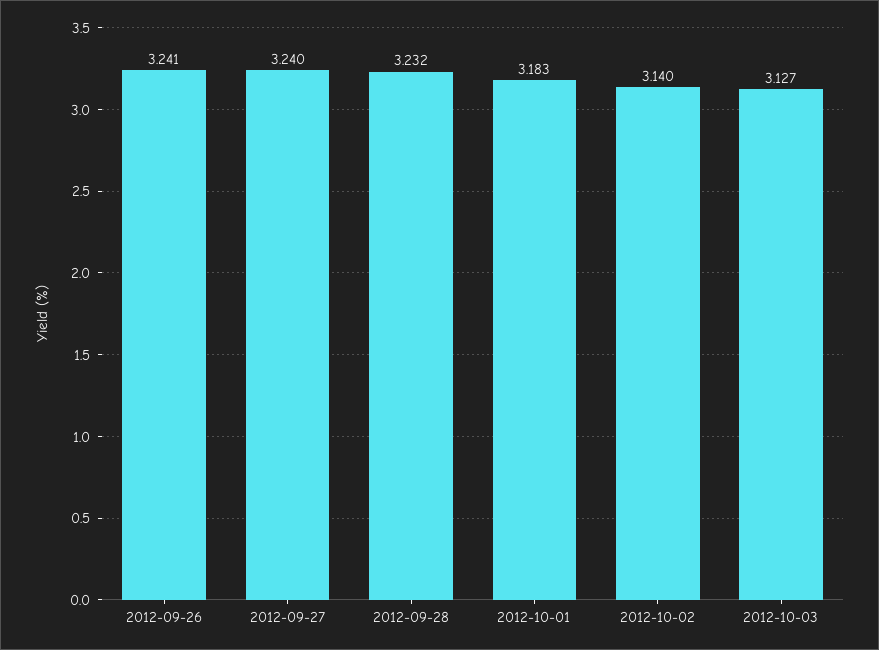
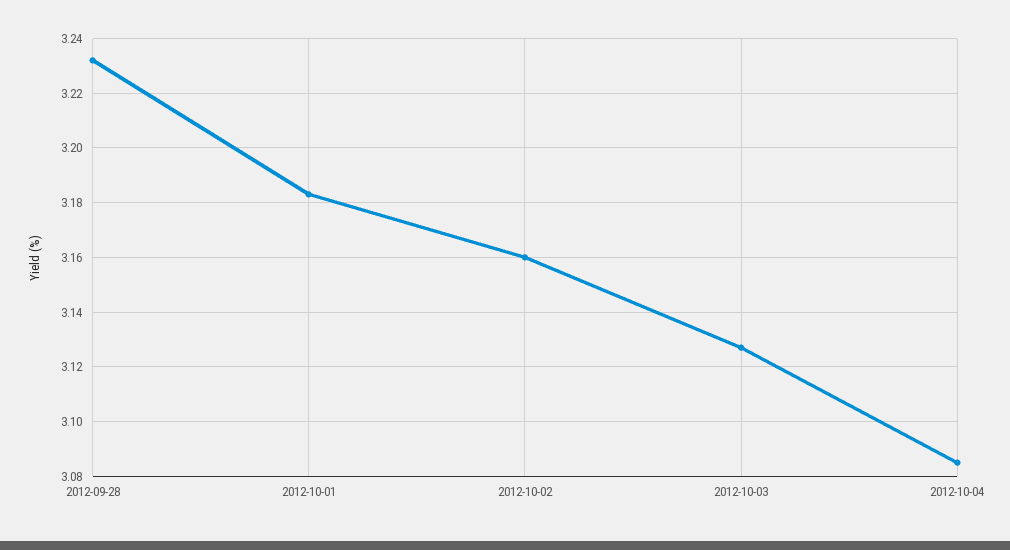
2012-09-26: 3.241 -> none
2012-09-27: 3.24 -> none
2012-10-02: 3.14 -> 3.16
2012-10-04: none -> 3.085

